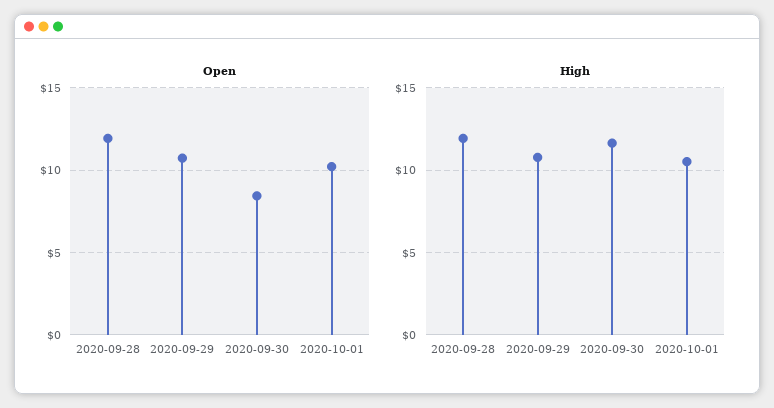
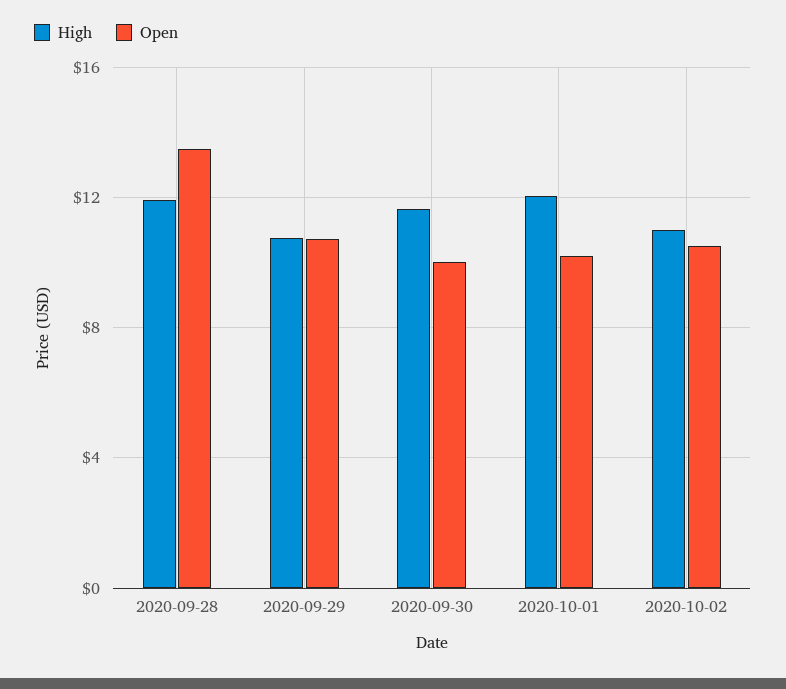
Open, 2020-09-28: 12 -> 13.5
Open, 2020-09-30: 8.5 -> 10
High, 2020-10-01: 10.5 -> 12
High, 2020-10-02: none -> 11
Open, 2020-10-02: none -> 10.5

